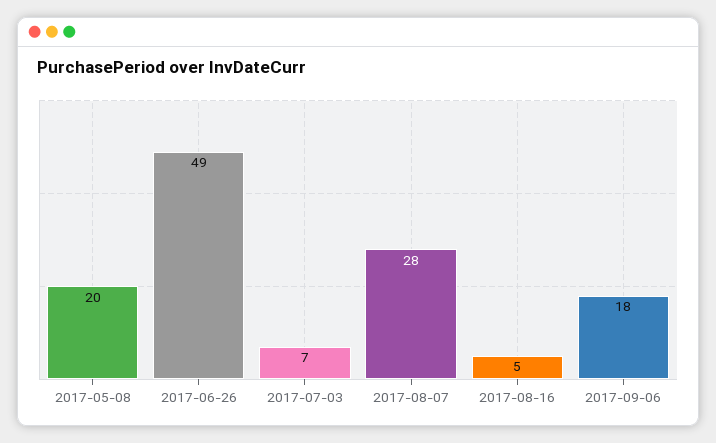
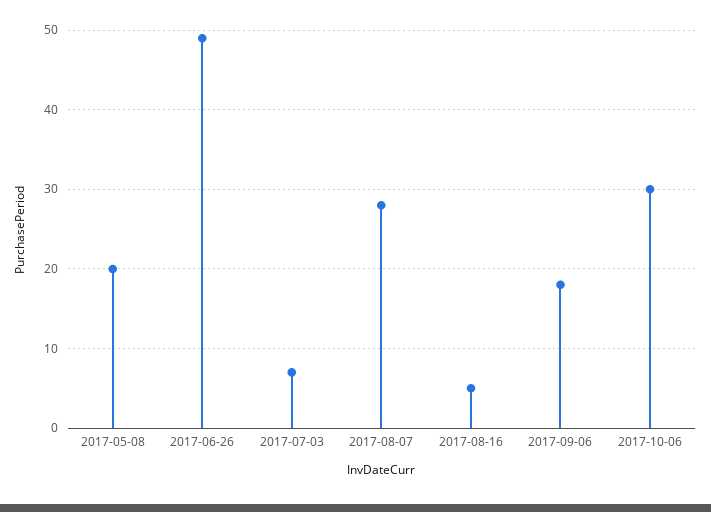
2017-10-06: none -> 30

